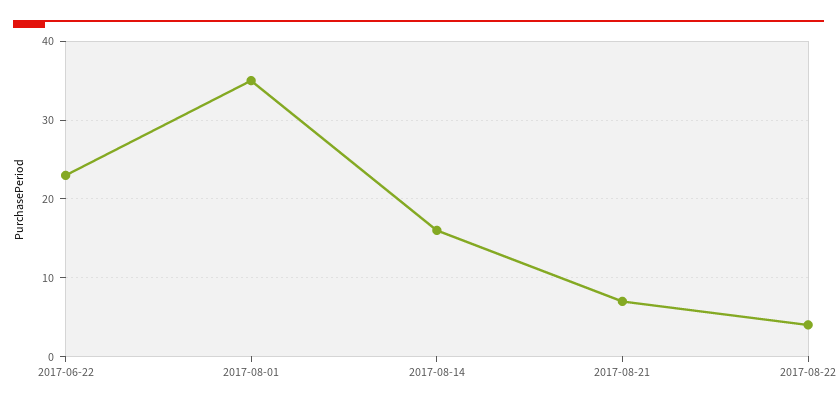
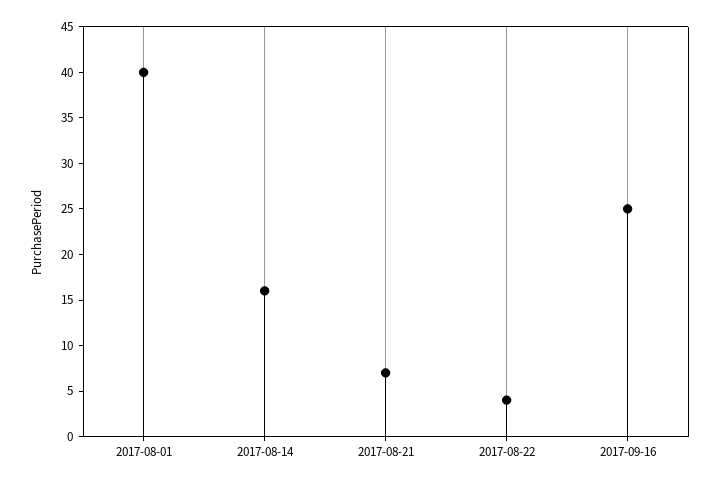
2017-06-22: 23 -> none
2017-08-01: 35 -> 40
2017-09-16: none -> 25

